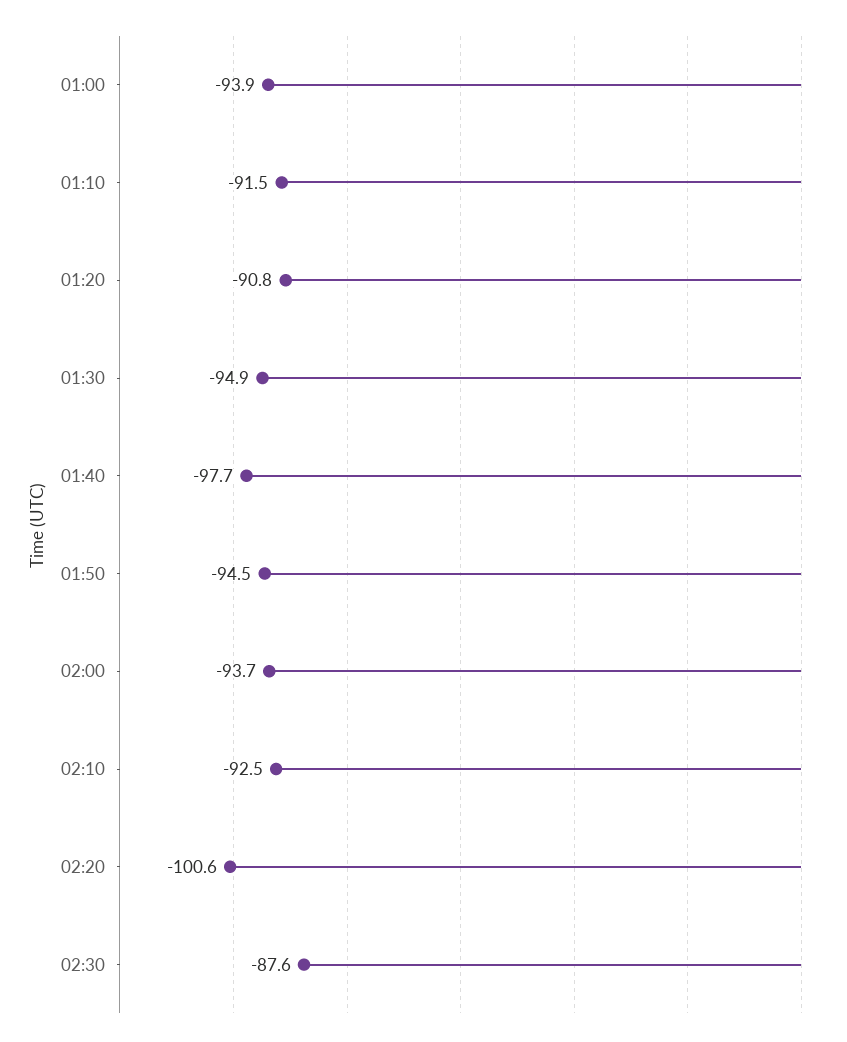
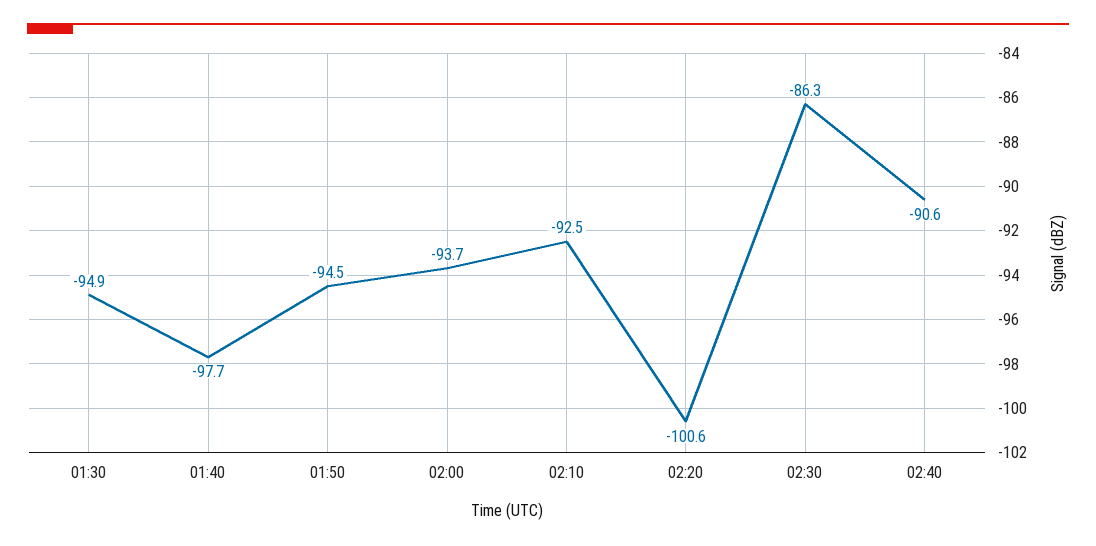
01:00: -93.9 -> none
01:10: -91.5 -> none
01:20: -90.8 -> none
02:30: -87.6 -> -86.3
02:40: none -> -90.6

